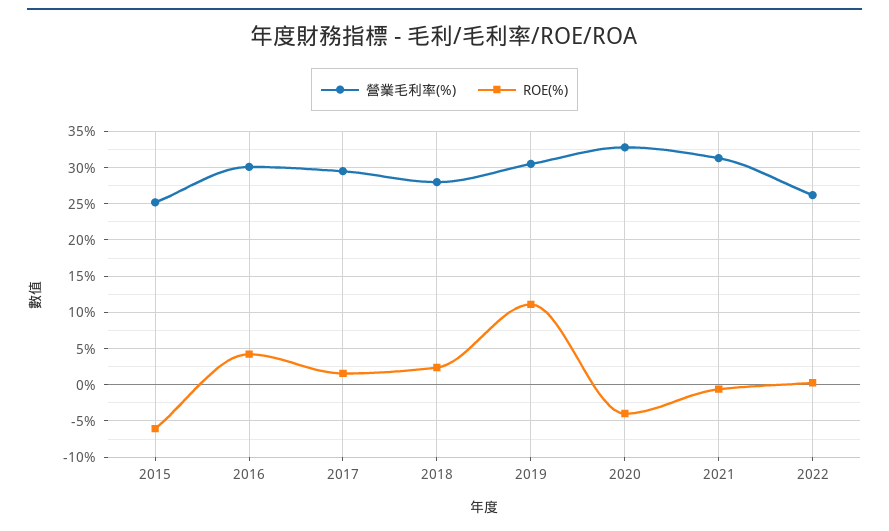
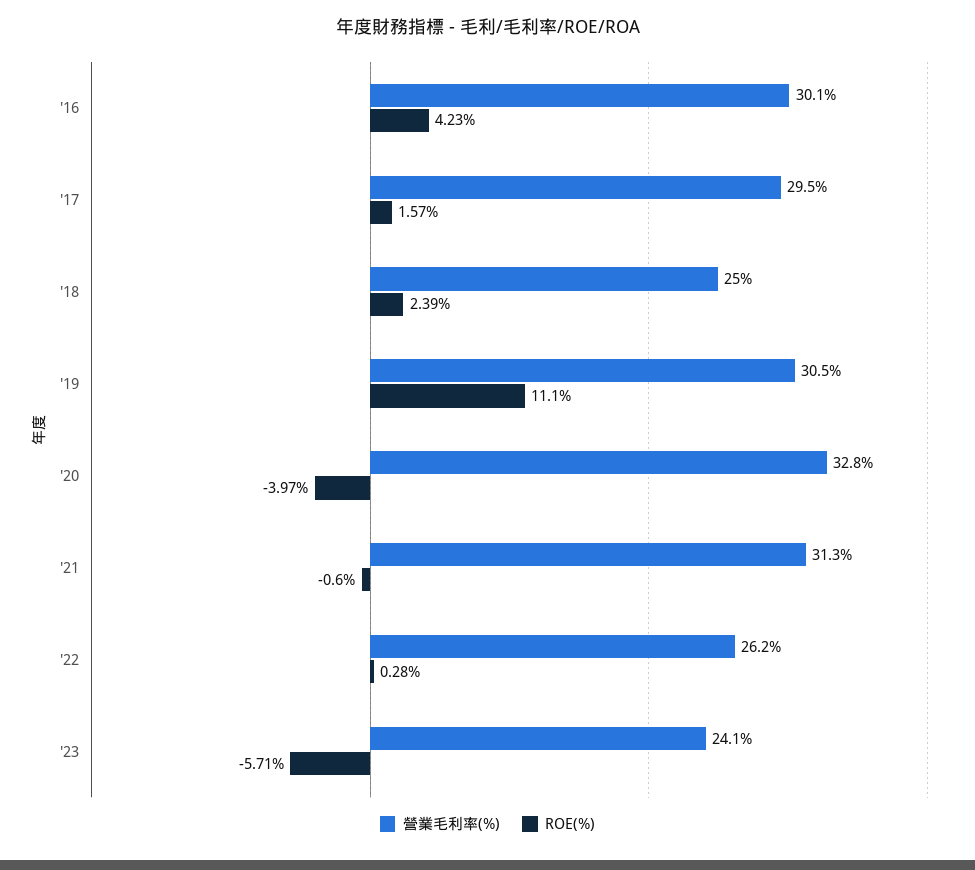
營業毛利率(%), 2015: 25 -> none
ROE(%), 2015: -6 -> none
營業毛利率(%), 2018: 28 -> 25
營業毛利率(%), '23: none -> 24.1
ROE(%), '23: none -> -5.71

